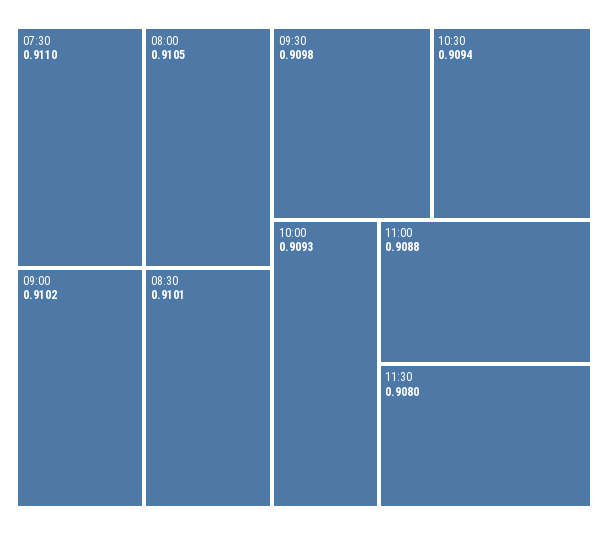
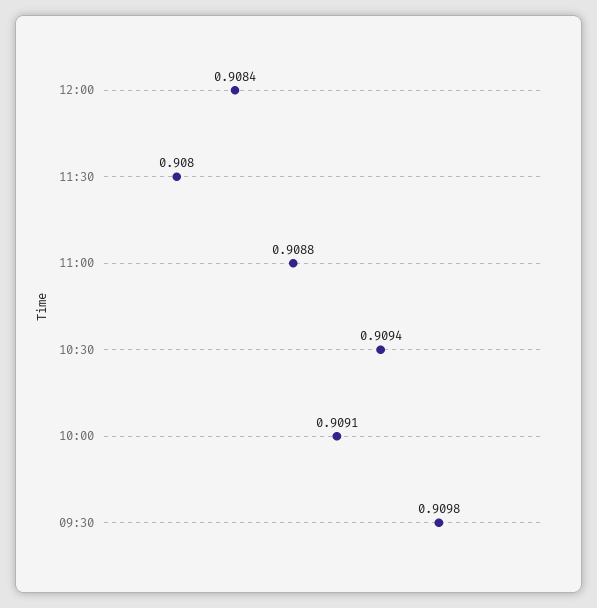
07:30: 0.911 -> none
08:00: 0.9105 -> none
09:00: 0.9102 -> none
08:30: 0.9101 -> none
10:00: 0.9093 -> 0.9091
12:00: none -> 0.9084

